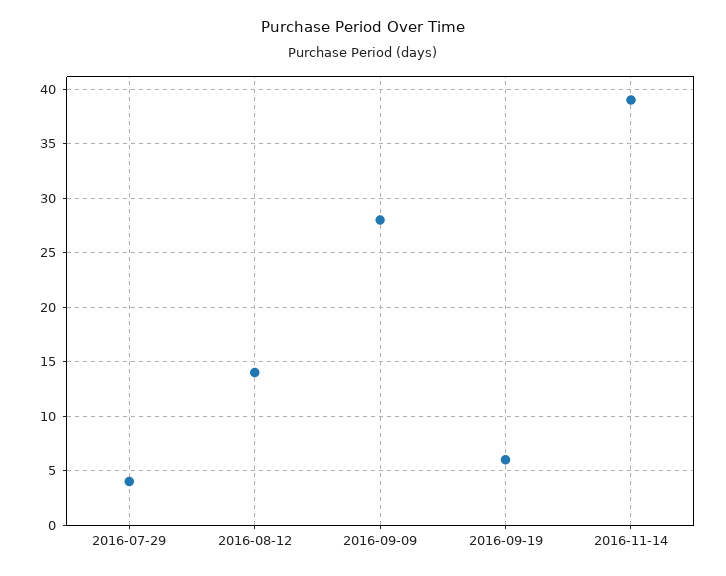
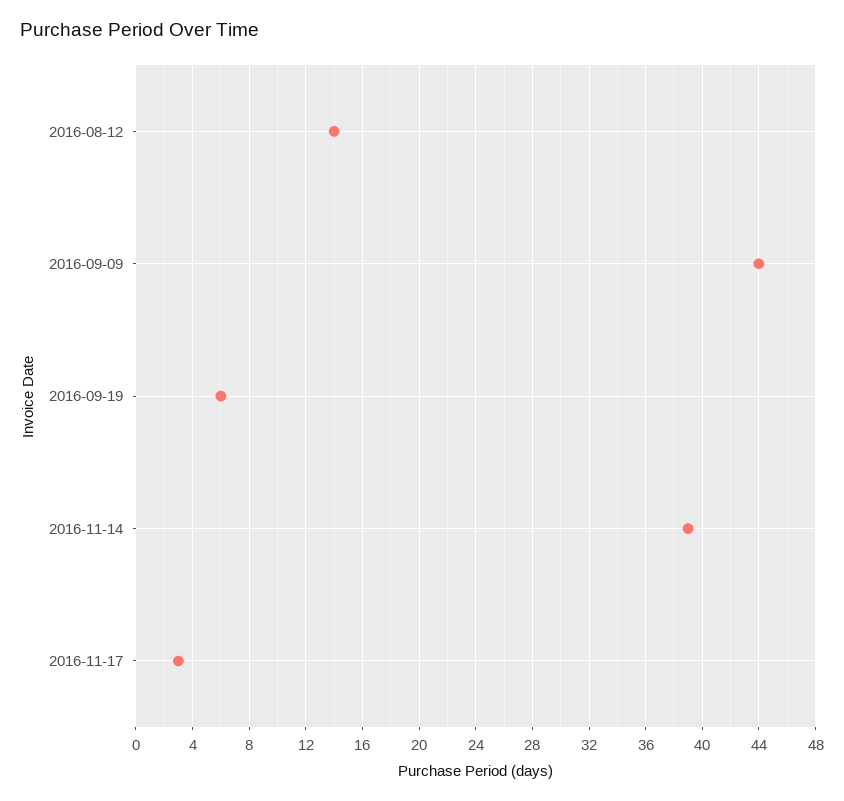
2016-07-29: 4 -> none
2016-09-09: 28 -> 44
2016-11-17: none -> 3

